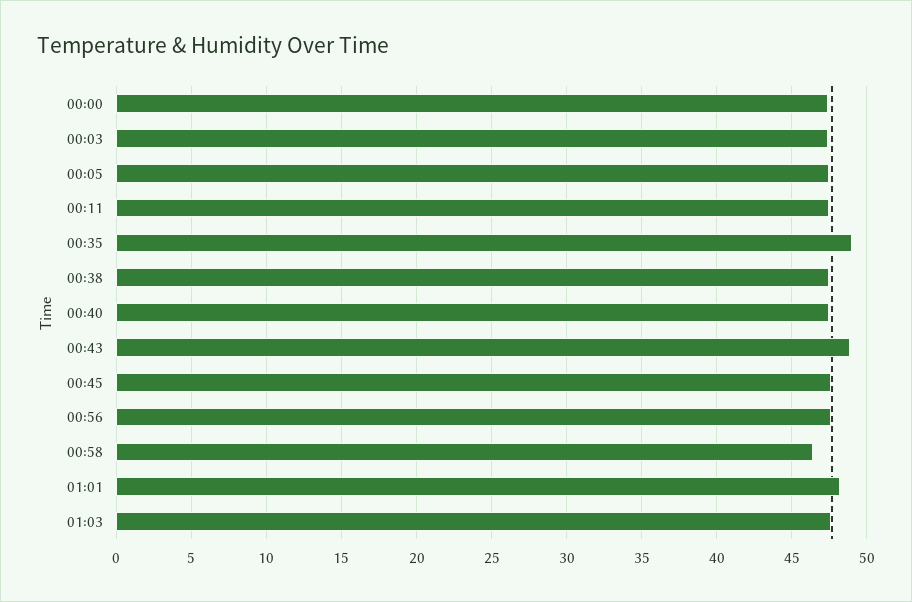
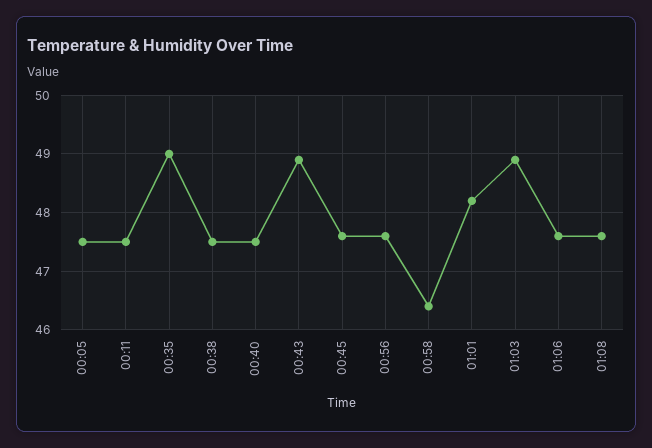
00:00: 47.5 -> none
00:03: 47.5 -> none
01:03: 47.5 -> 49
01:06: none -> 47.5
01:08: none -> 47.5

